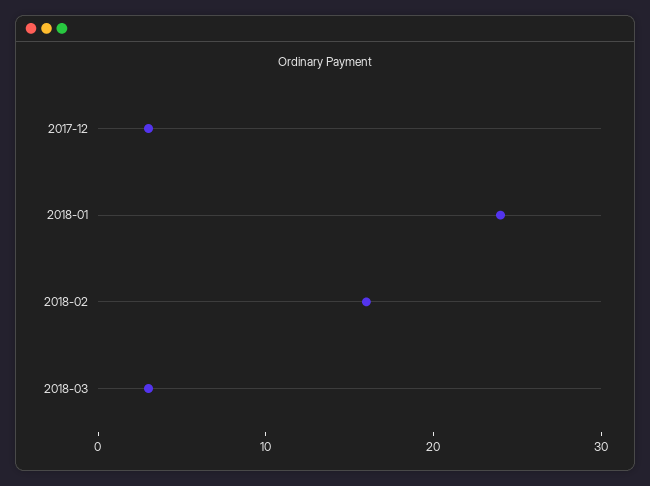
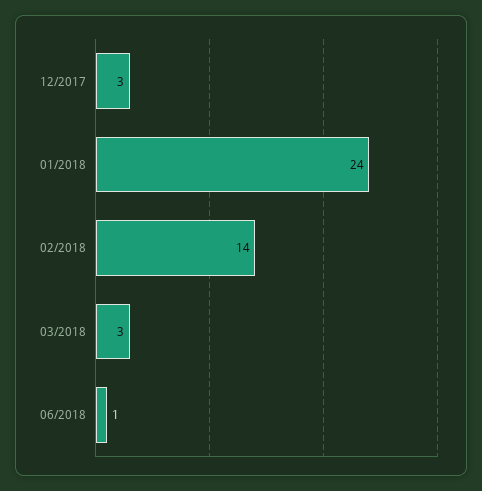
2018-02: 16 -> 14
06/2018: none -> 1

